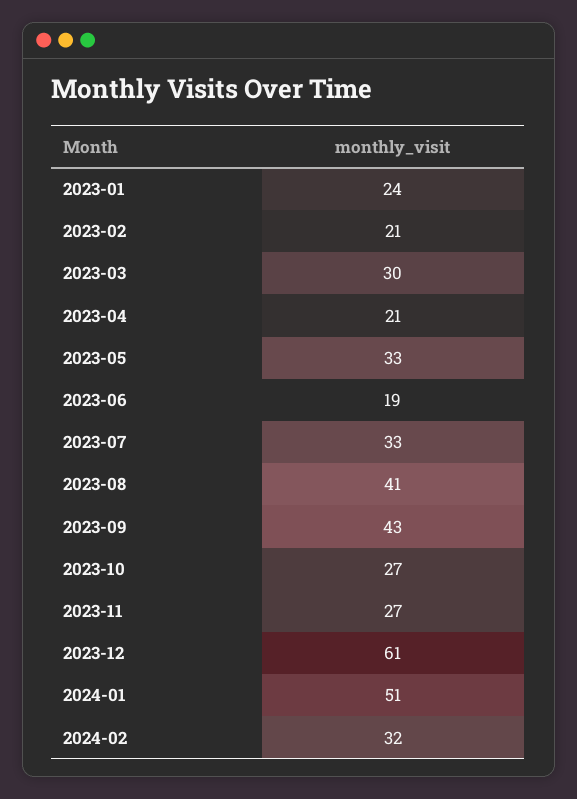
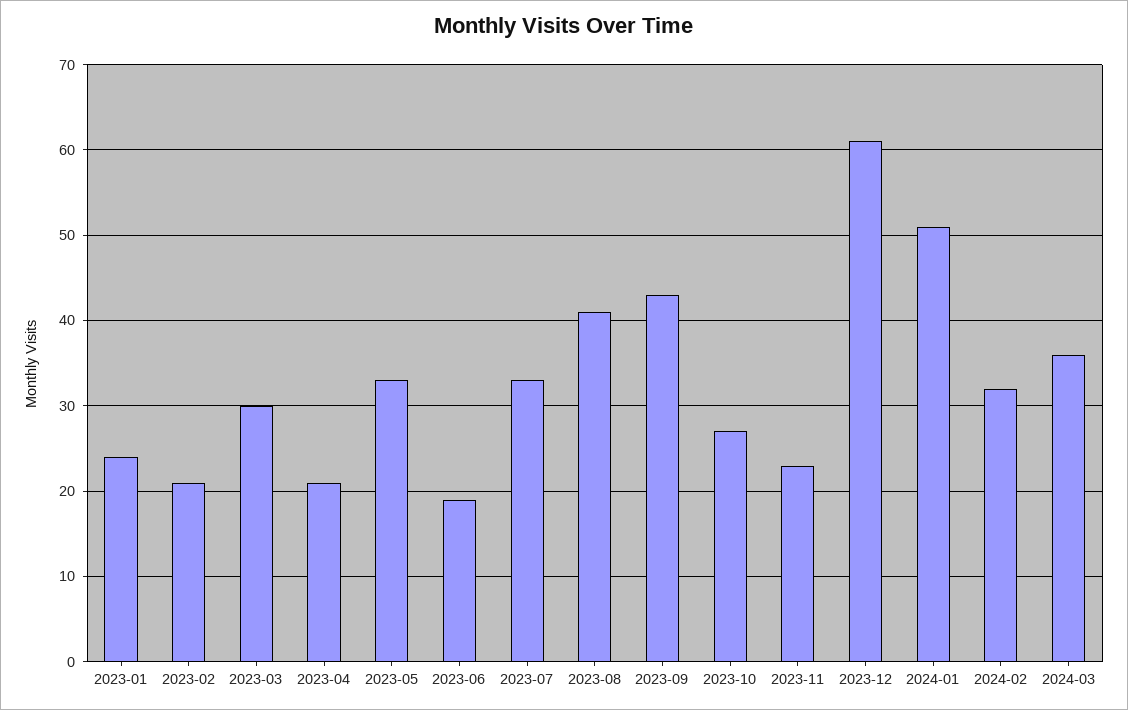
2023-11: 27 -> 23
2024-03: none -> 36

